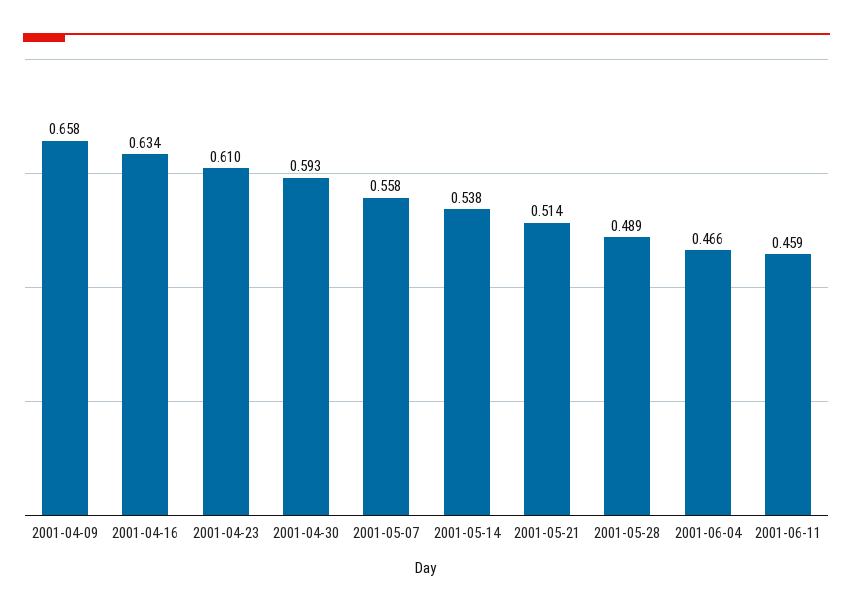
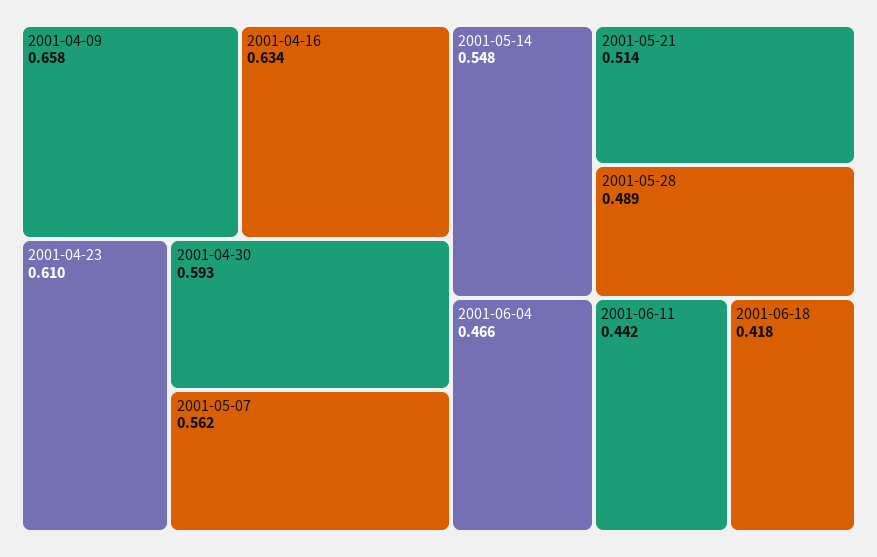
2001-05-07: 0.558 -> 0.562
2001-05-14: 0.538 -> 0.548
2001-06-11: 0.459 -> 0.442
2001-06-18: none -> 0.418

